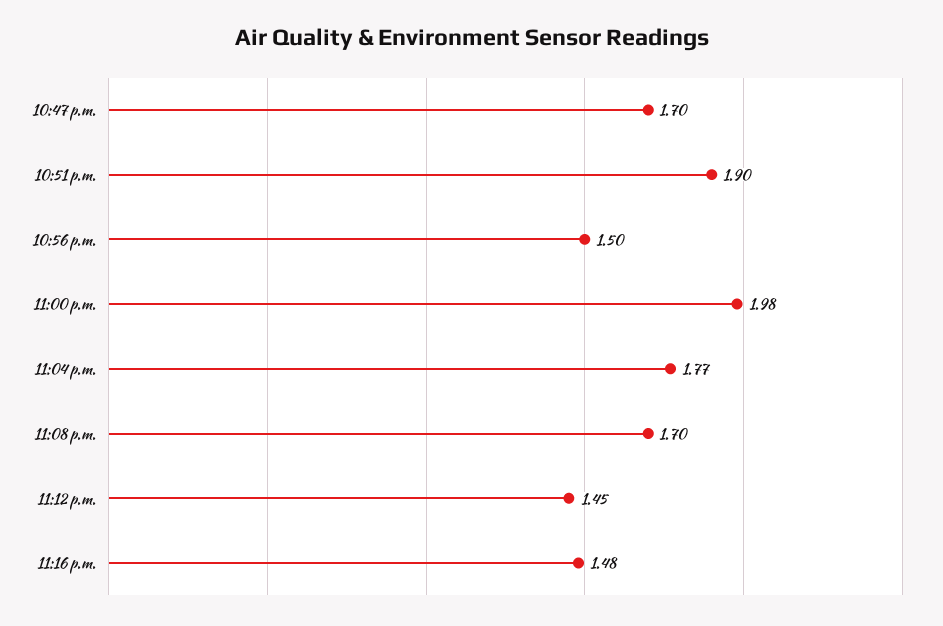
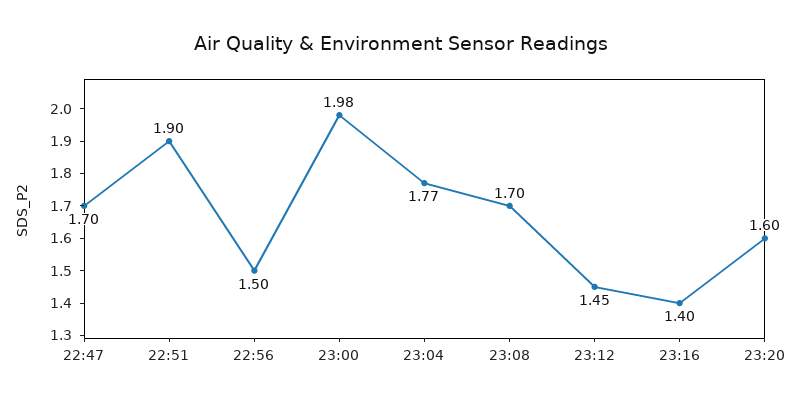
11:16 p.m.: 1.48 -> 1.4
23:20: none -> 1.6

